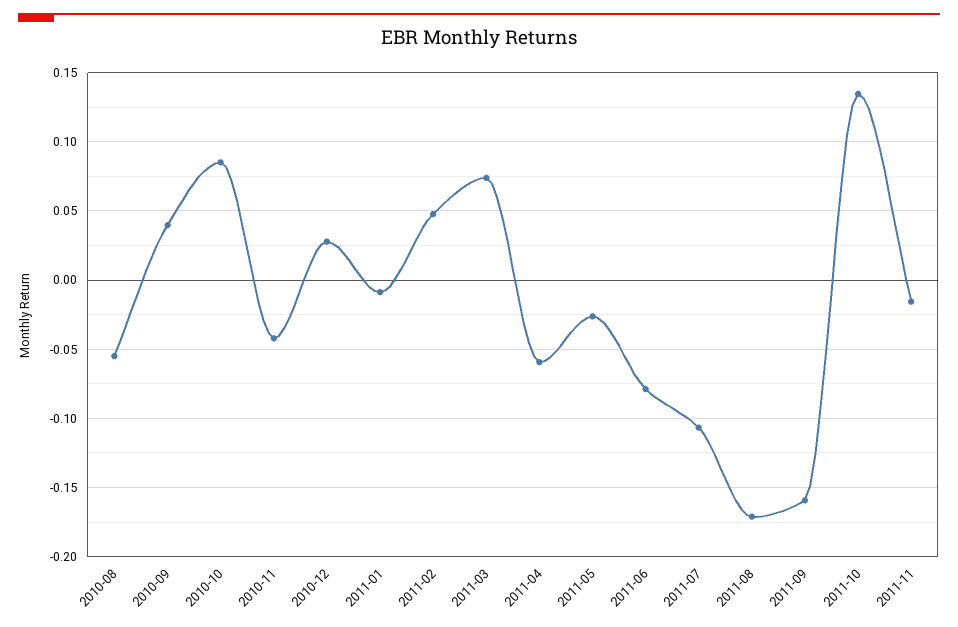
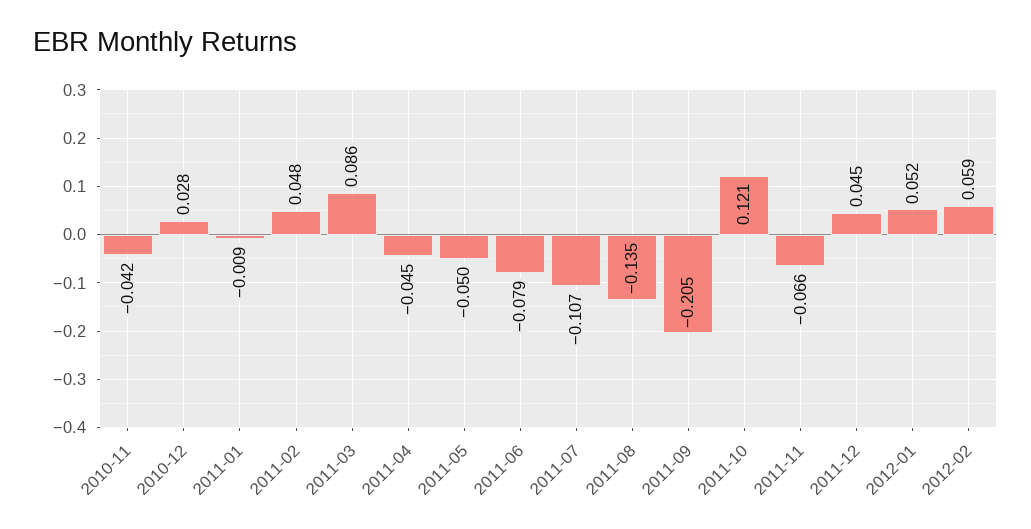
2010-08: -0.055 -> none
2010-09: 0.04 -> none
2010-10: 0.085 -> none
2011-03: 0.075 -> 0.086
2011-04: -0.06 -> -0.045
2011-05: -0.025 -> -0.05
2011-08: -0.17 -> -0.135
2011-09: -0.16 -> -0.205
2011-10: 0.135 -> 0.121
2011-11: -0.015 -> -0.066
2011-12: none -> 0.045
2012-01: none -> 0.052
2012-02: none -> 0.059

